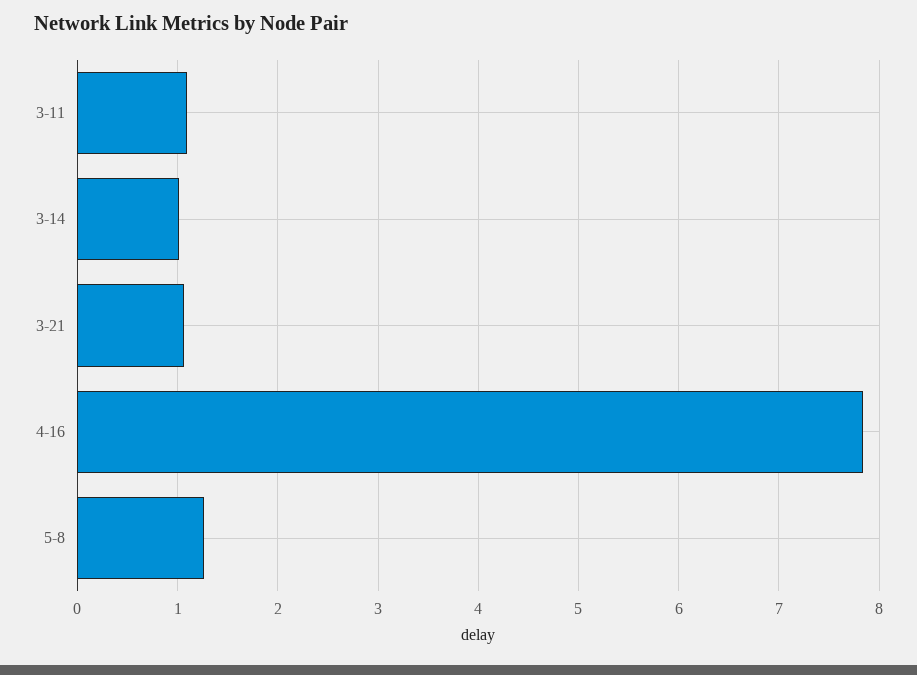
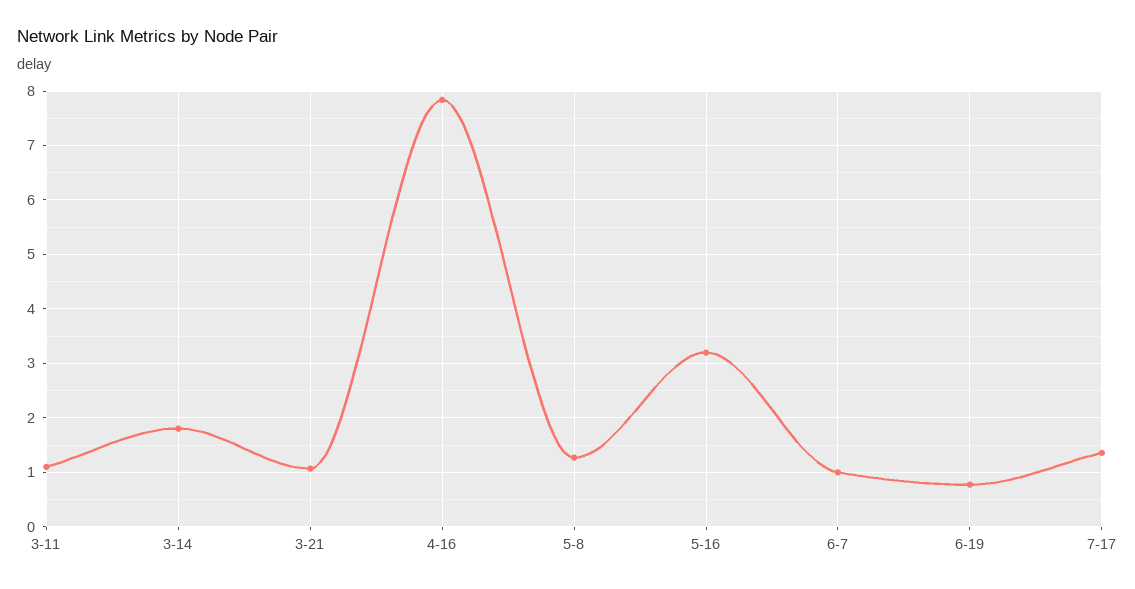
3-14: 1 -> 1.8
5-16: none -> 3.2
6-7: none -> 1
6-19: none -> 0.8
7-17: none -> 1.4

